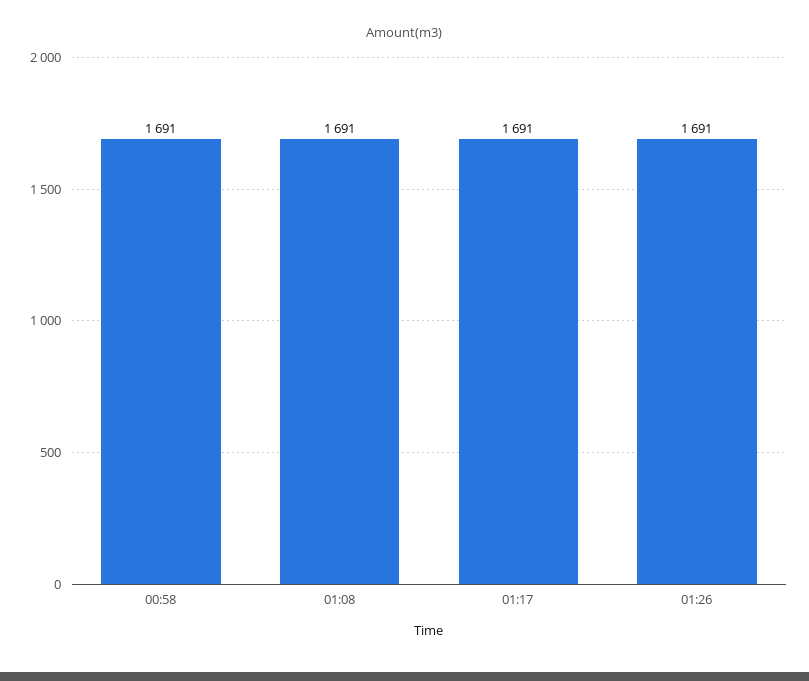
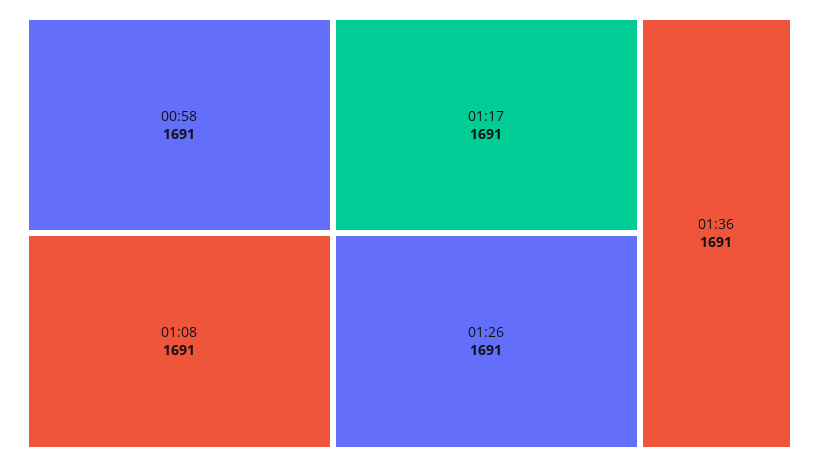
01:36: none -> 1691

